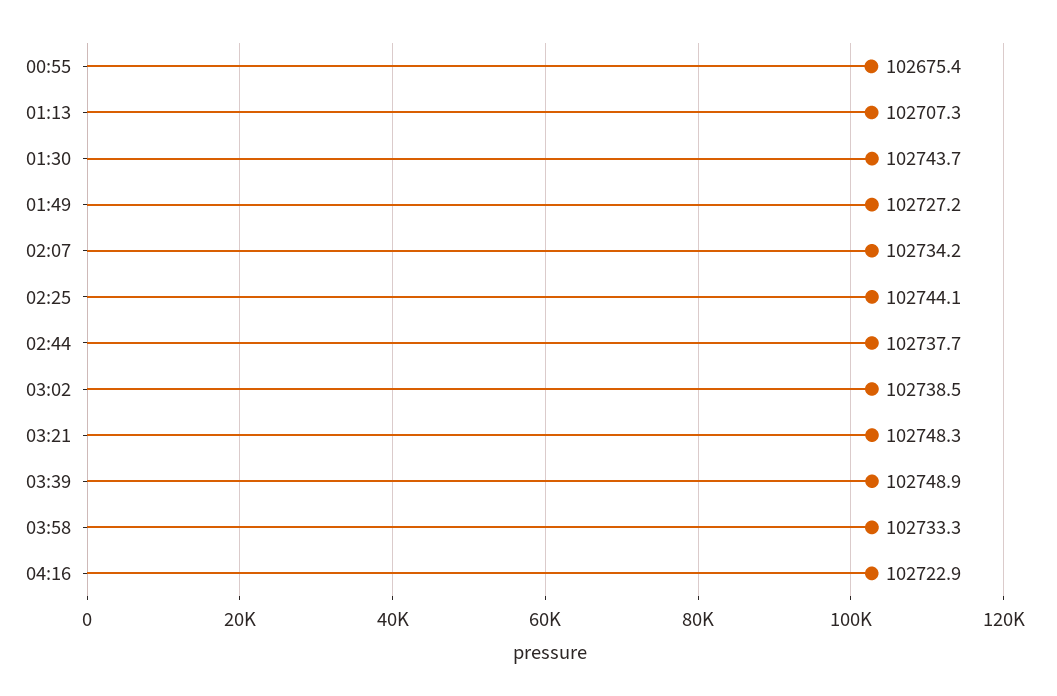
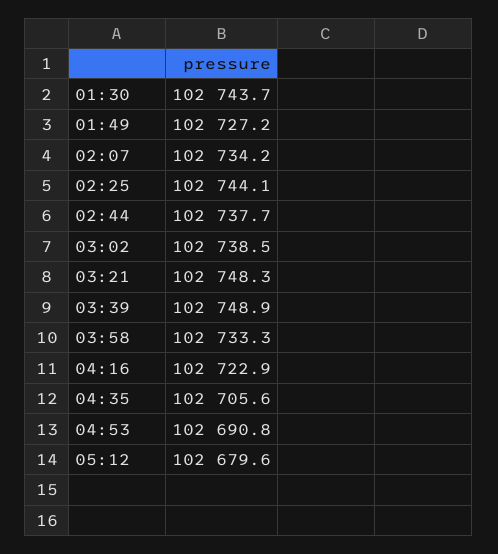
00:55: 102675.4 -> none
01:13: 102707.3 -> none
04:35: none -> 102705.6
04:53: none -> 102690.8
05:12: none -> 102679.6

